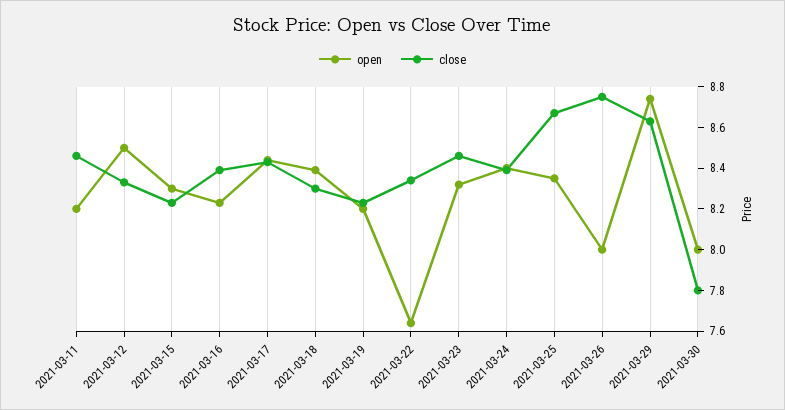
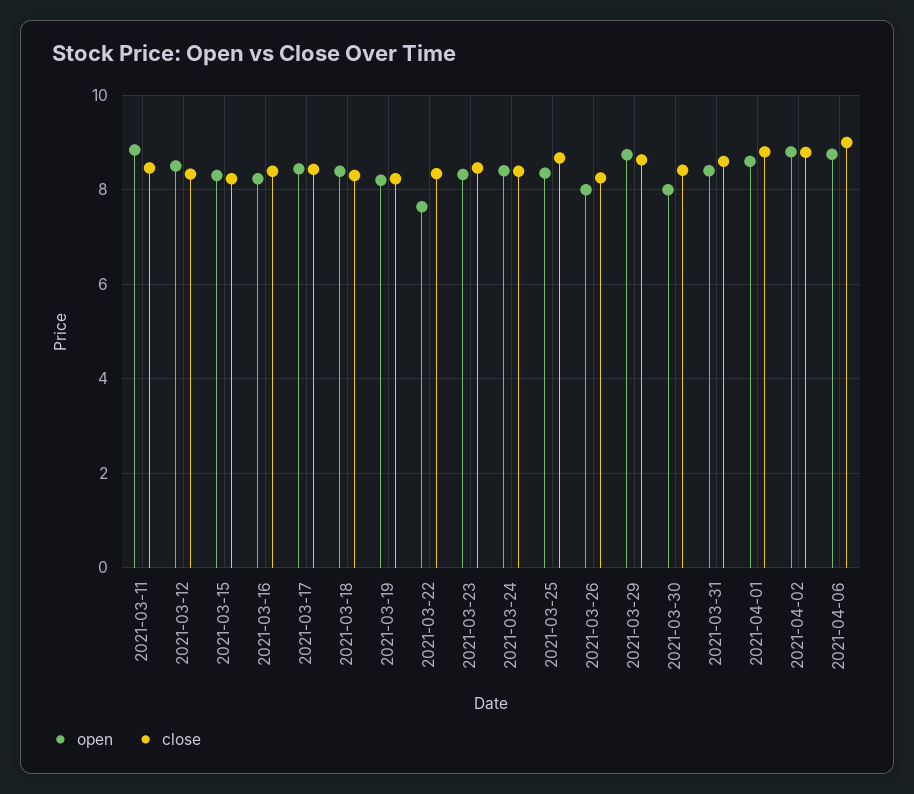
open, 2021-03-11: 8.2 -> 8.8
close, 2021-03-26: 8.75 -> 8.2
close, 2021-03-30: 7.8 -> 8.4
open, 2021-03-31: none -> 8.4
close, 2021-03-31: none -> 8.6
open, 2021-04-01: none -> 8.6
close, 2021-04-01: none -> 8.8
open, 2021-04-02: none -> 8.8
close, 2021-04-02: none -> 8.8
open, 2021-04-06: none -> 8.8
close, 2021-04-06: none -> 9

